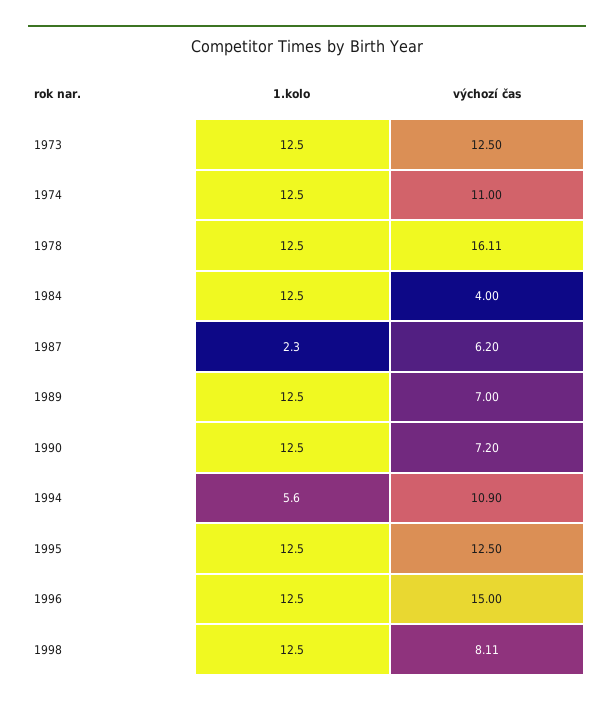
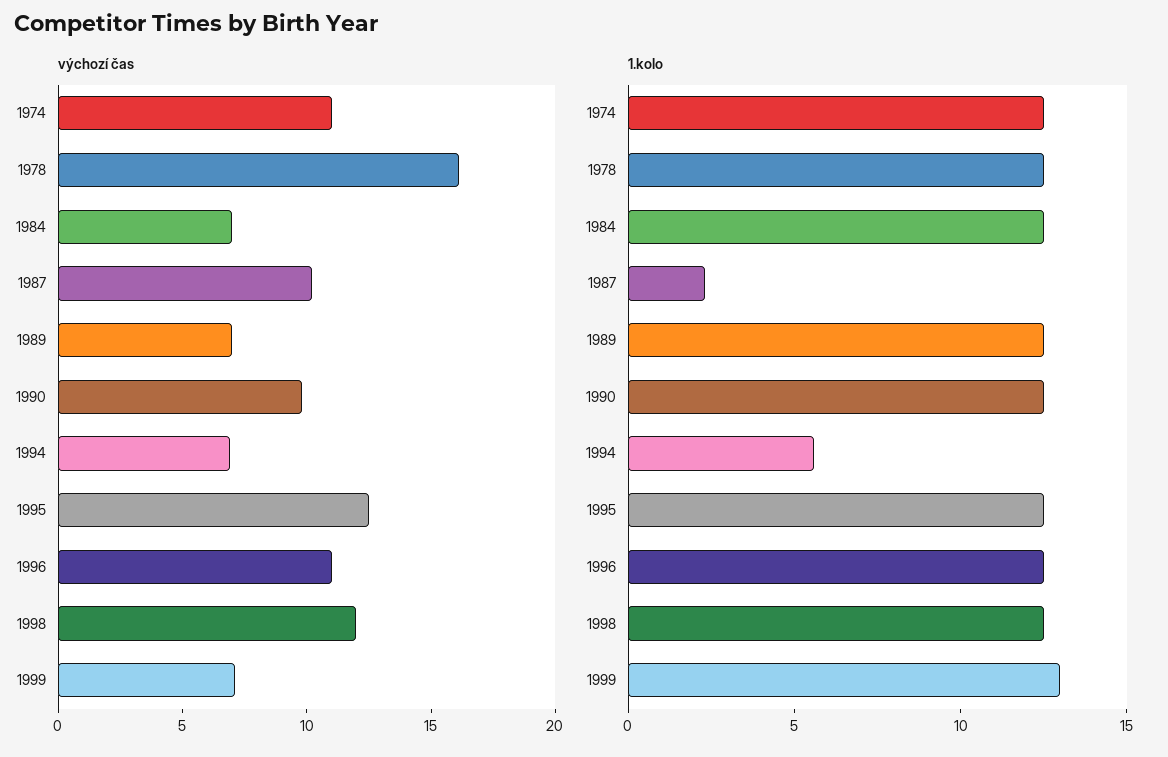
1.kolo, 1973: 12.5 -> none
výchozí čas, 1973: 12.5 -> none
výchozí čas, 1984: 4 -> 7
výchozí čas, 1987: 6.2 -> 10
výchozí čas, 1990: 7.2 -> 10
výchozí čas, 1994: 10.9 -> 7
výchozí čas, 1996: 15 -> 11
výchozí čas, 1998: 8.11 -> 12
výchozí čas, 1999: none -> 7
1.kolo, 1999: none -> 13

